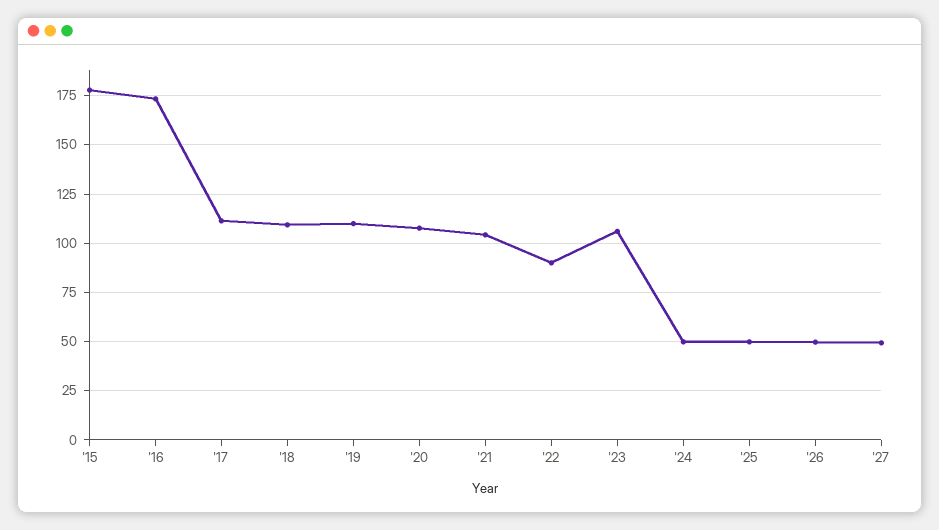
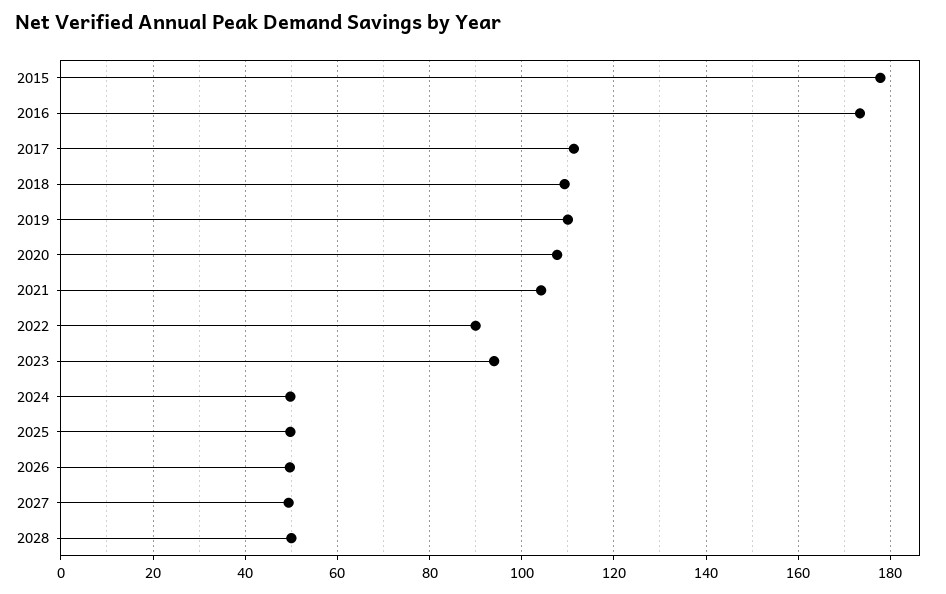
'23: 105 -> 94
2028: none -> 50

